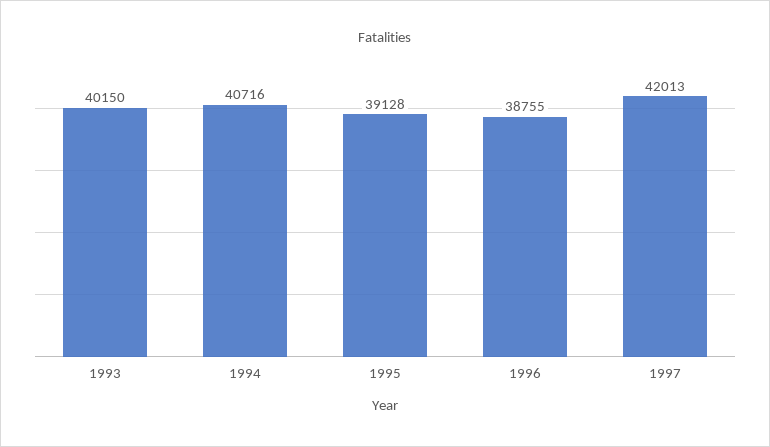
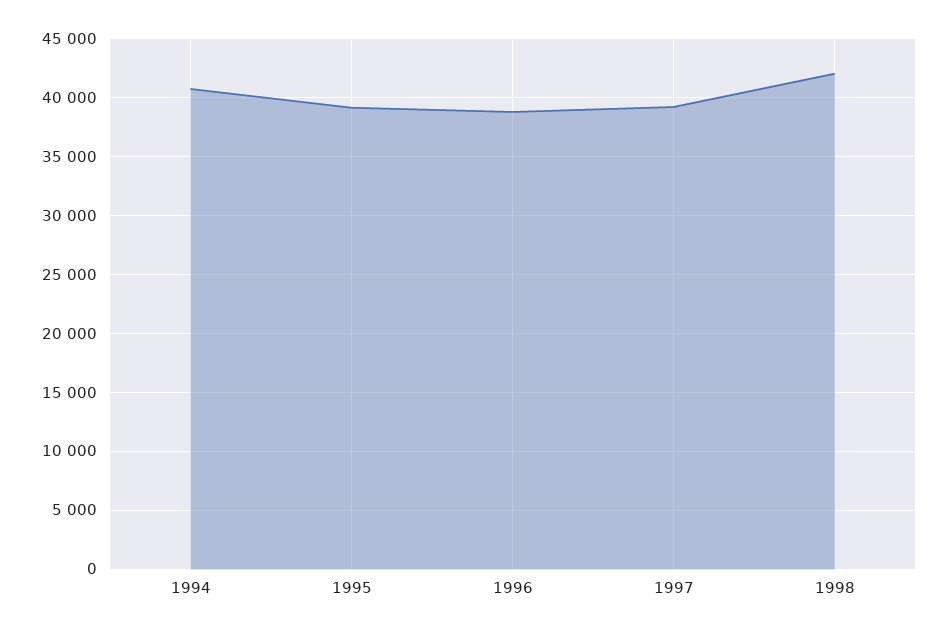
1993: 40150 -> none
1997: 42013 -> 39000
1998: none -> 42000

